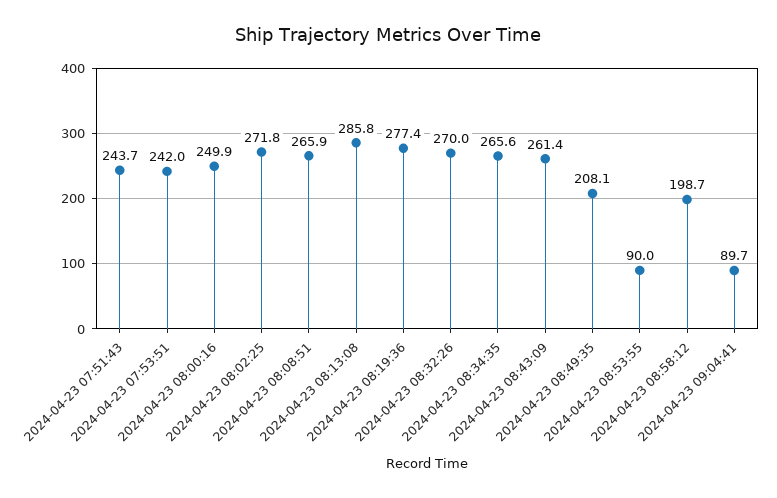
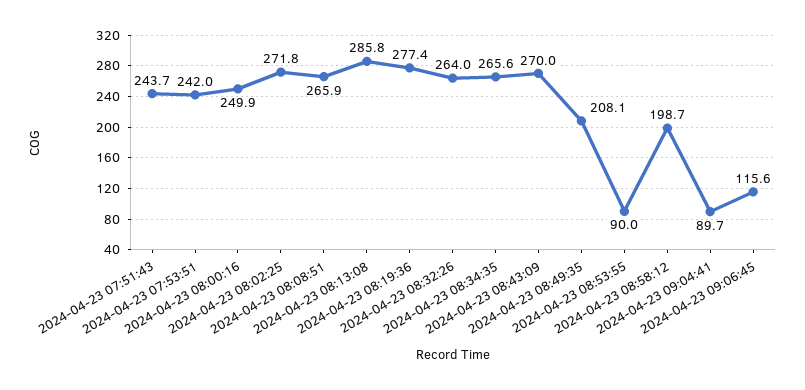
2024-04-23 08:32:26: 270 -> 264
2024-04-23 08:43:09: 261.4 -> 270
2024-04-23 09:06:45: none -> 115.6

